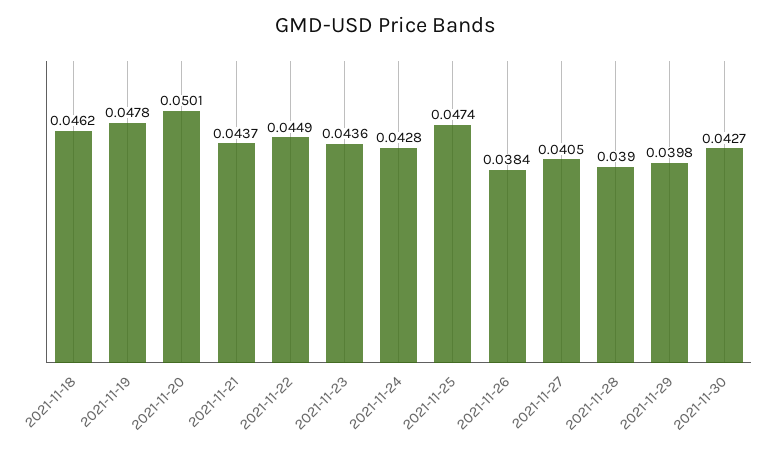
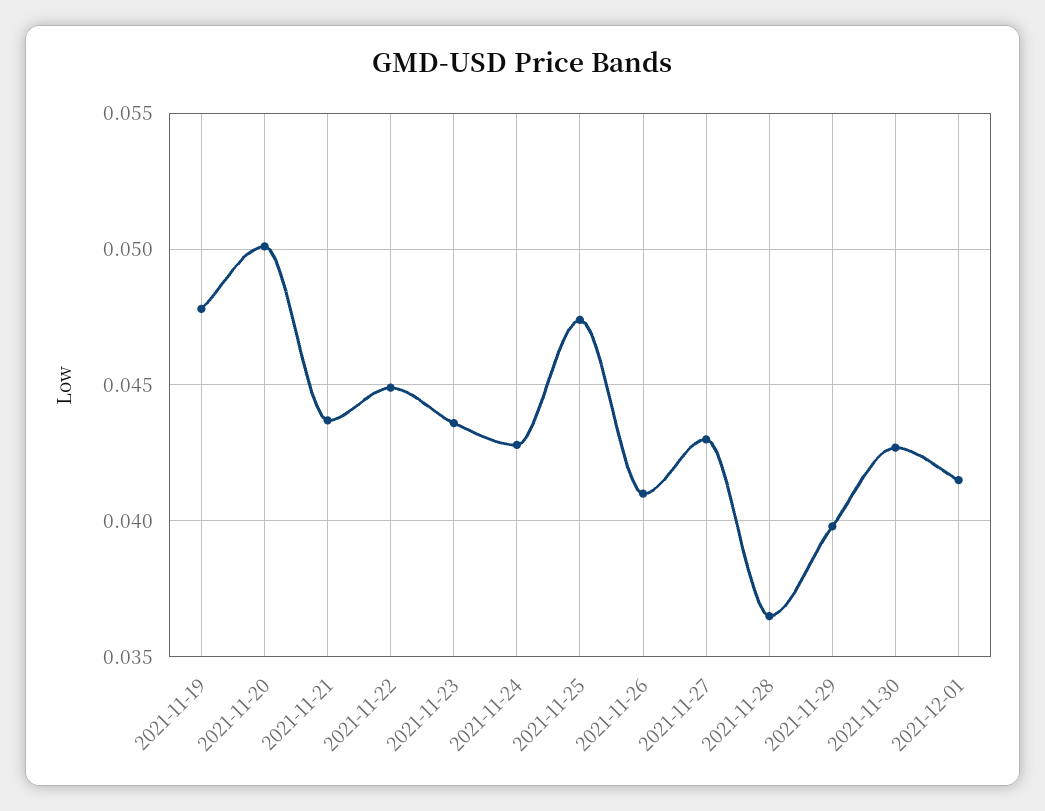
2021-11-18: 0.0462 -> none
2021-11-26: 0.0384 -> 0.041
2021-11-27: 0.0405 -> 0.043
2021-11-28: 0.039 -> 0.0365
2021-12-01: none -> 0.0415

